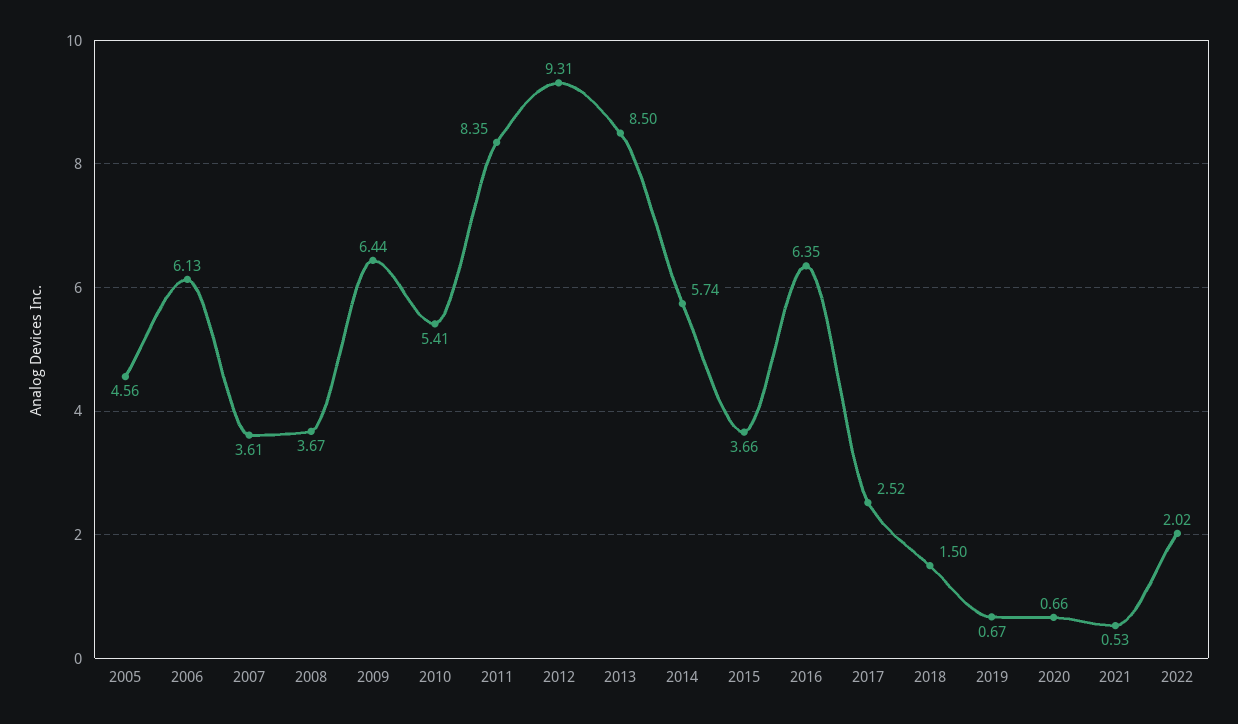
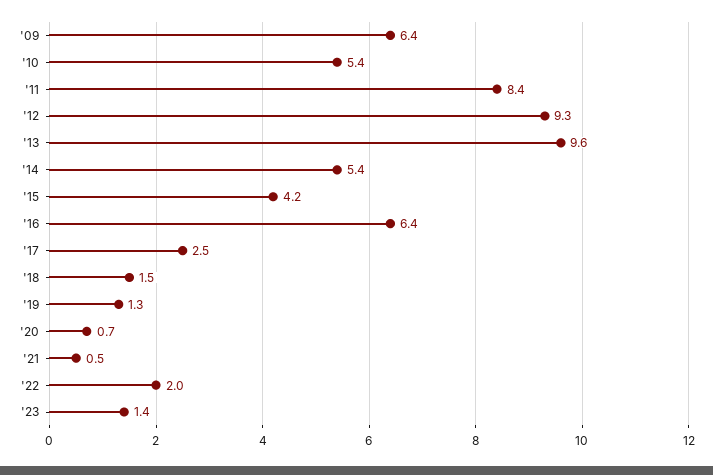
2005: 4.56 -> none
2006: 6.13 -> none
2007: 3.61 -> none
2008: 3.67 -> none
2013: 8.5 -> 9.6
2014: 5.74 -> 5.4
2015: 3.66 -> 4.2
2019: 0.67 -> 1.3
'23: none -> 1.4

